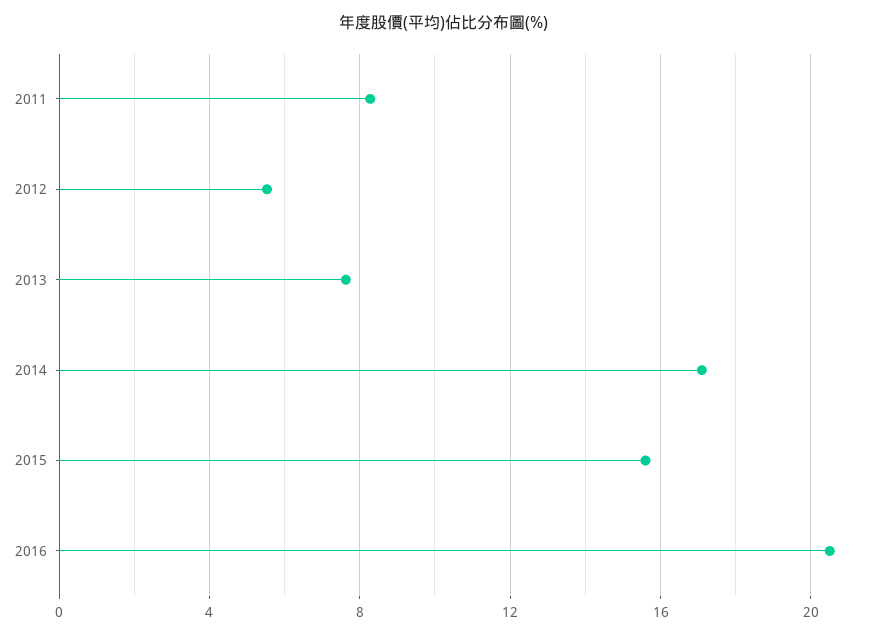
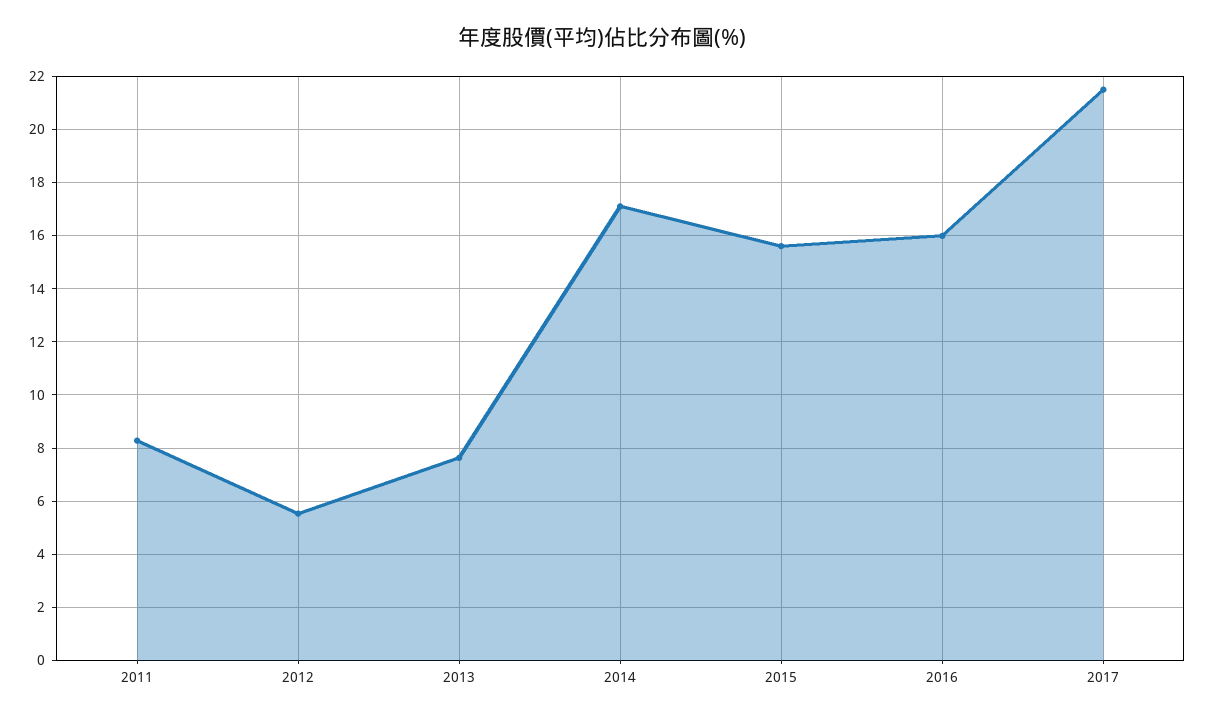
2016: 20.5 -> 16
2017: none -> 21.5

